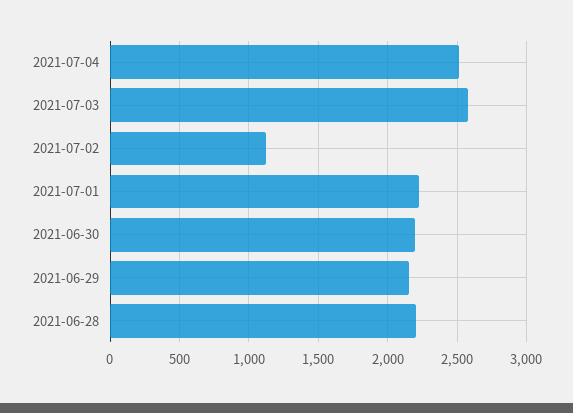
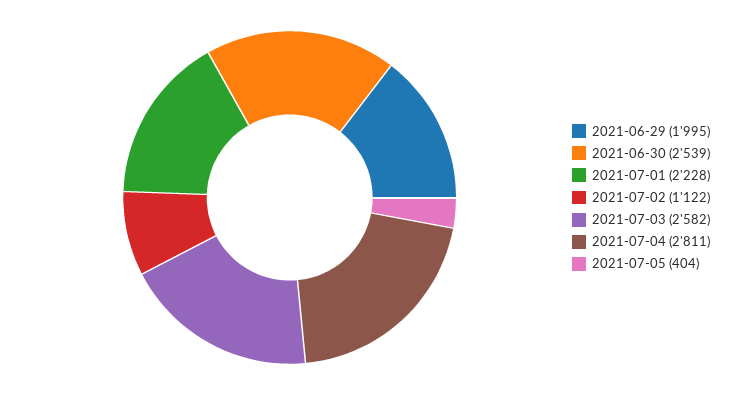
2021-07-04: 2500 -> 2811
2021-06-30: 2200 -> 2539
2021-06-29: 2150 -> 1995
2021-06-28: 2200 -> none
2021-07-05: none -> 404

